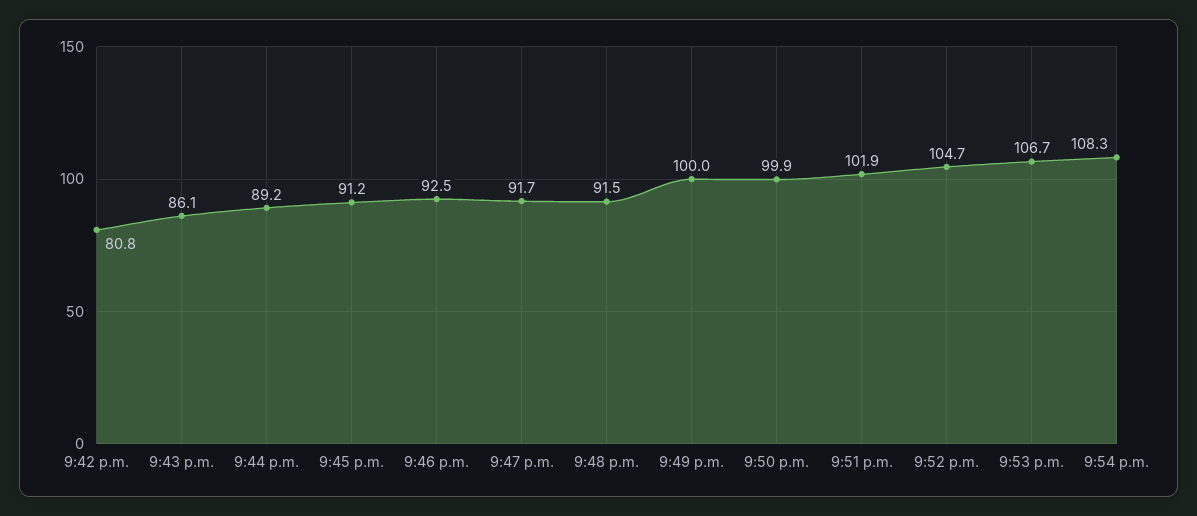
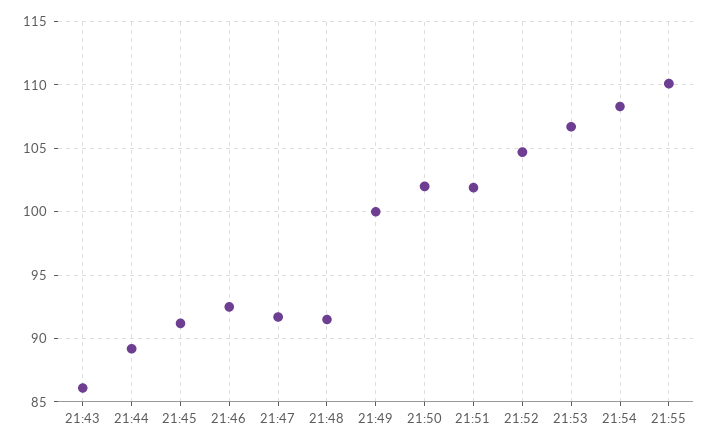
9:42 p.m.: 80.8 -> none
9:50 p.m.: 99.9 -> 102
21:55: none -> 110

